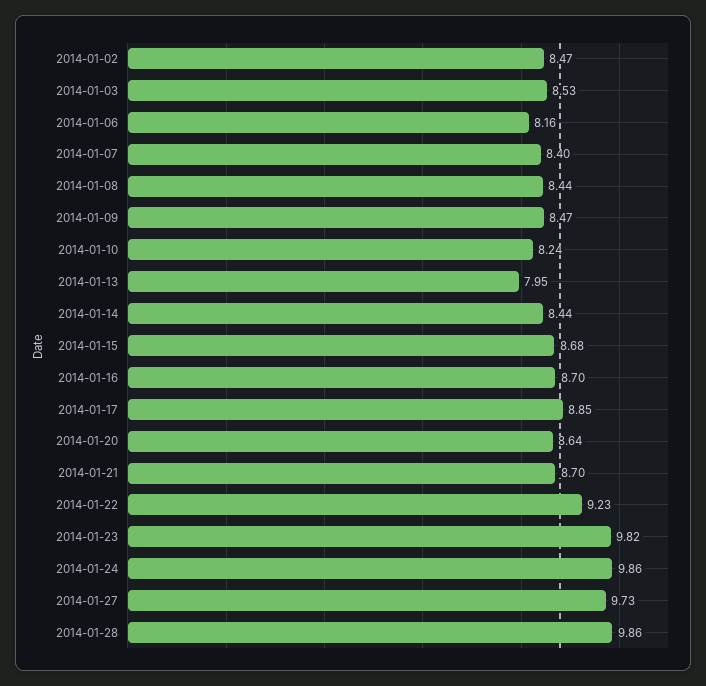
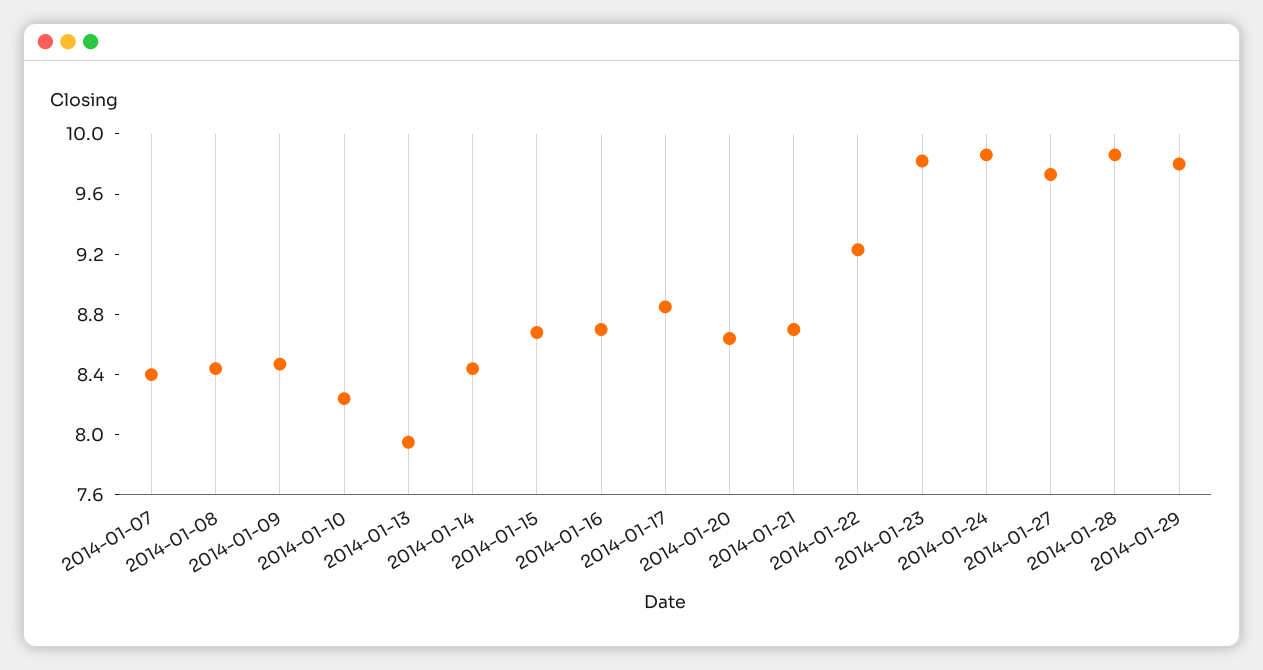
2014-01-02: 8.47 -> none
2014-01-03: 8.53 -> none
2014-01-06: 8.16 -> none
2014-01-29: none -> 9.8

